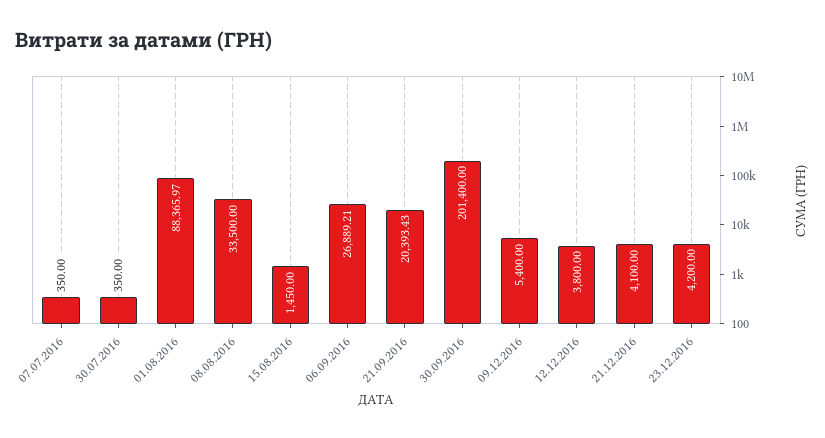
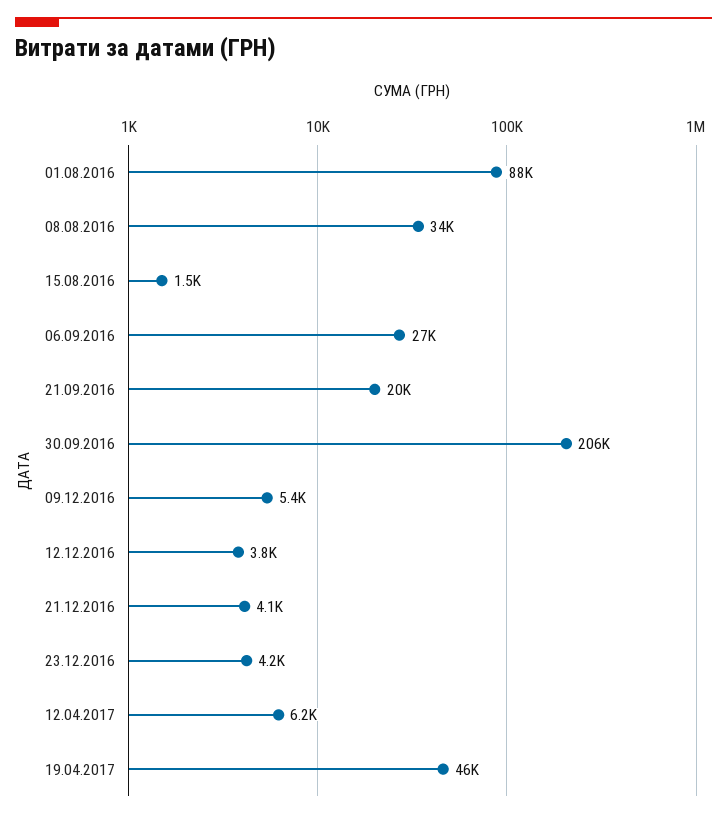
07.07.2016: 350 -> none
30.07.2016: 350 -> none
30.09.2016: 201400 -> 206000
12.04.2017: none -> 6200
19.04.2017: none -> 46000

